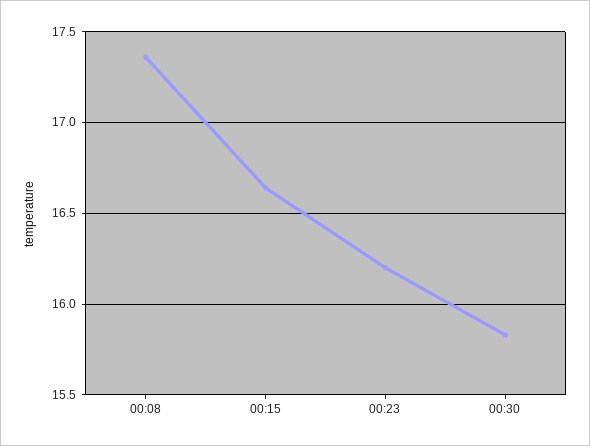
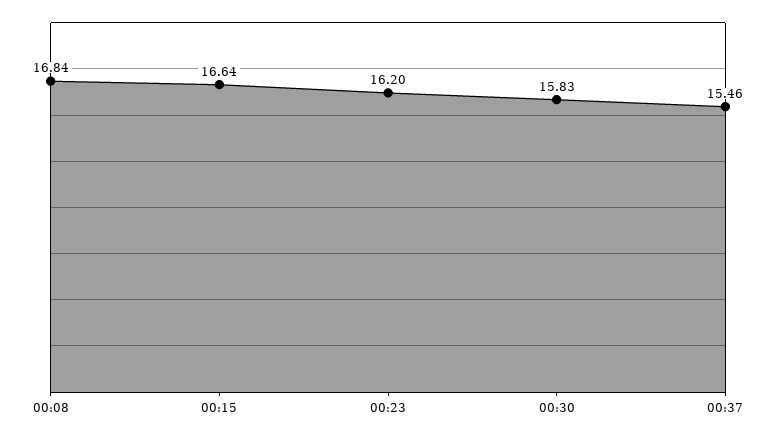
00:08: 17.35 -> 16.84
00:37: none -> 15.46

